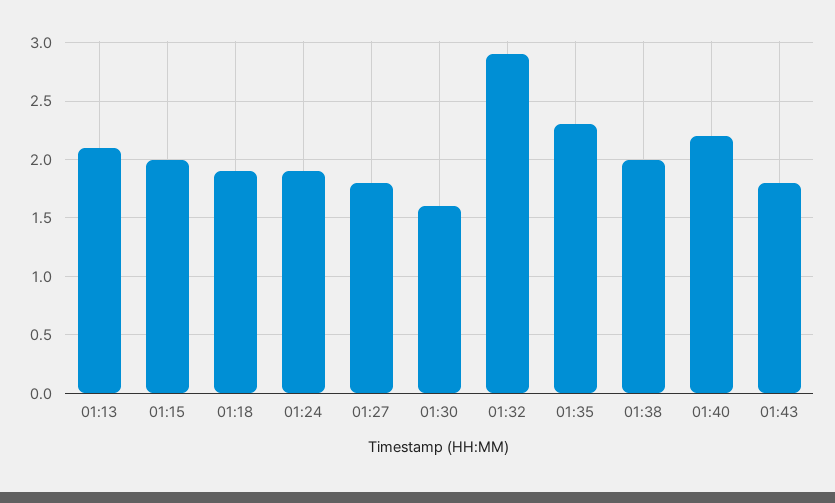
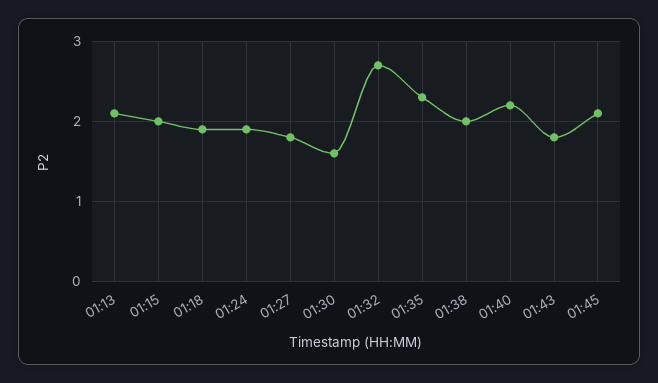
01:32: 2.9 -> 2.7
01:45: none -> 2.1

